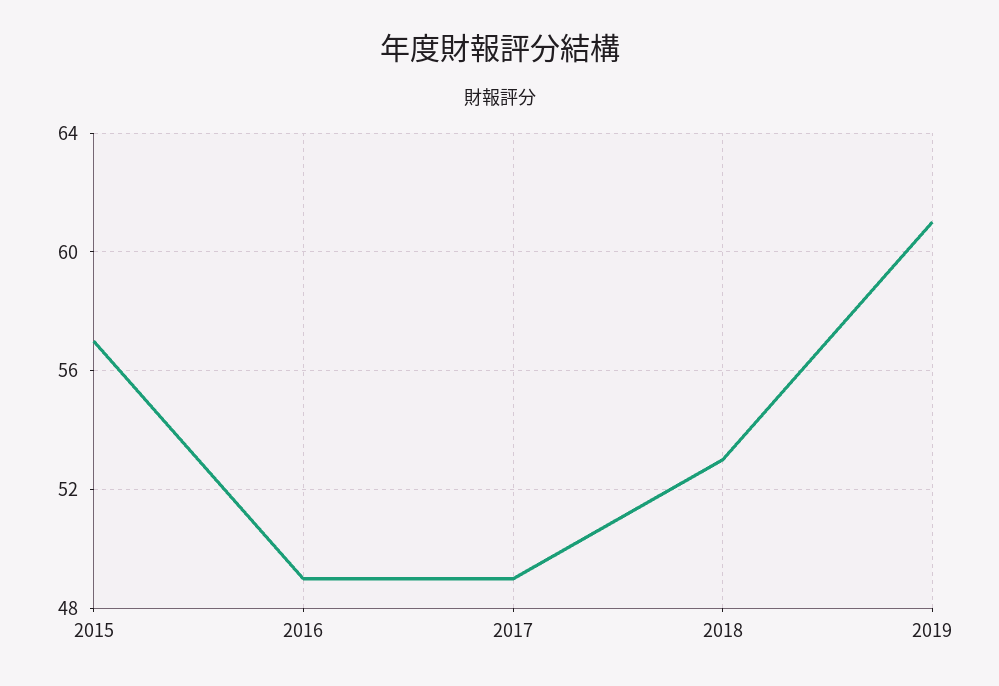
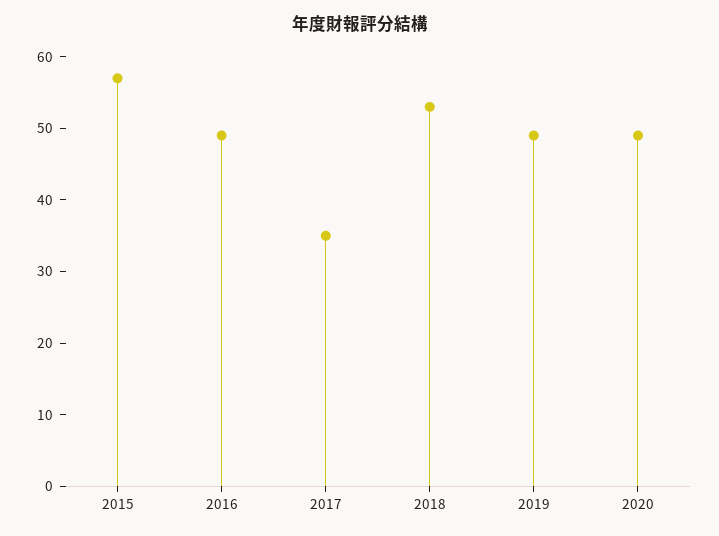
2017: 49 -> 35
2019: 61 -> 50
2020: none -> 50

